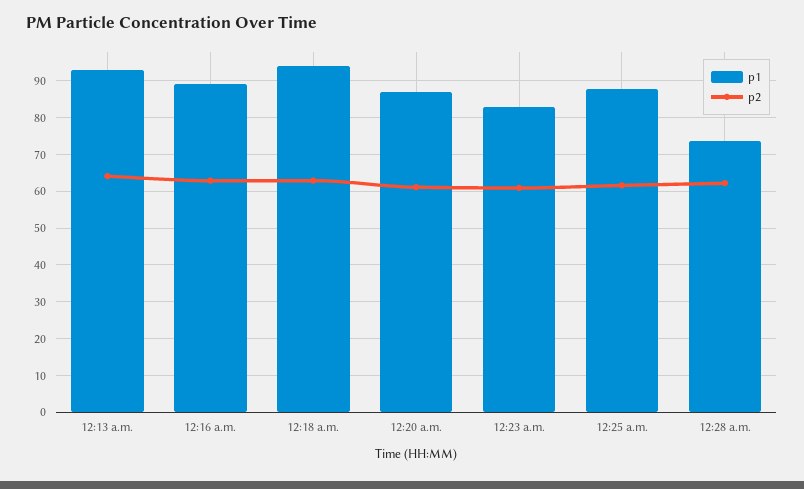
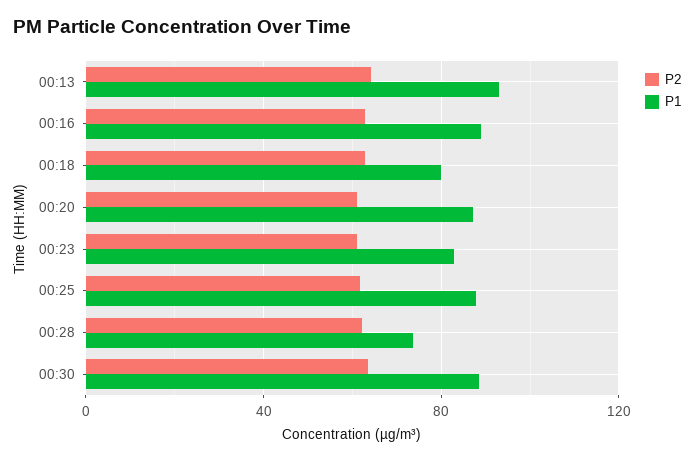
p1, 12:18 a.m.: 94 -> 80
p2, 00:30: none -> 65
p1, 00:30: none -> 90

